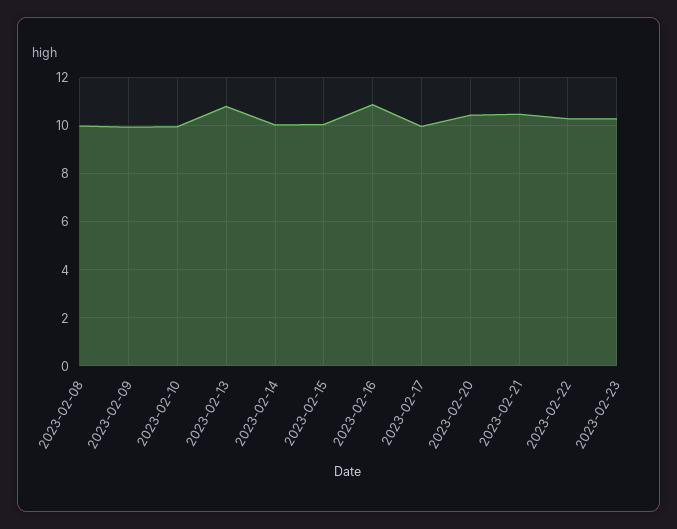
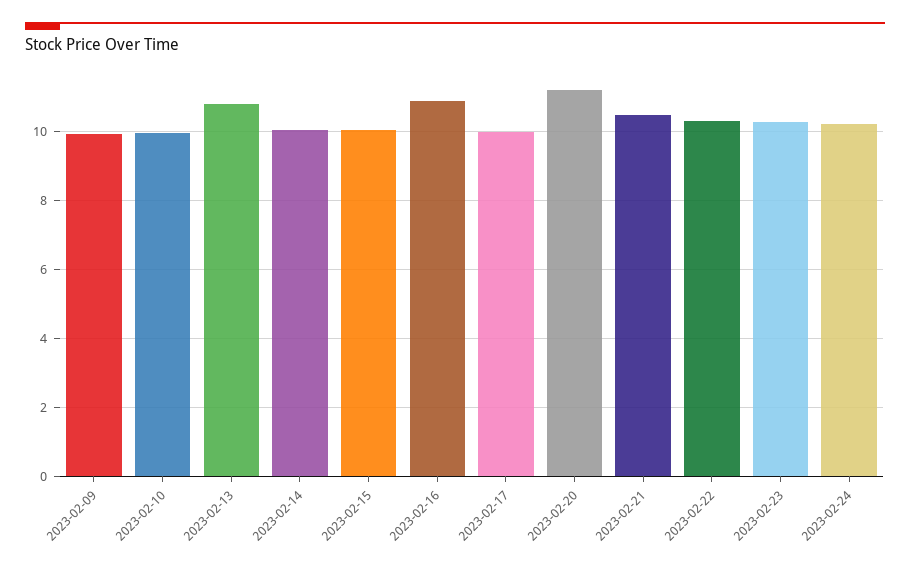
2023-02-08: 10 -> none
2023-02-20: 10.5 -> 11.2
2023-02-24: none -> 10.2

